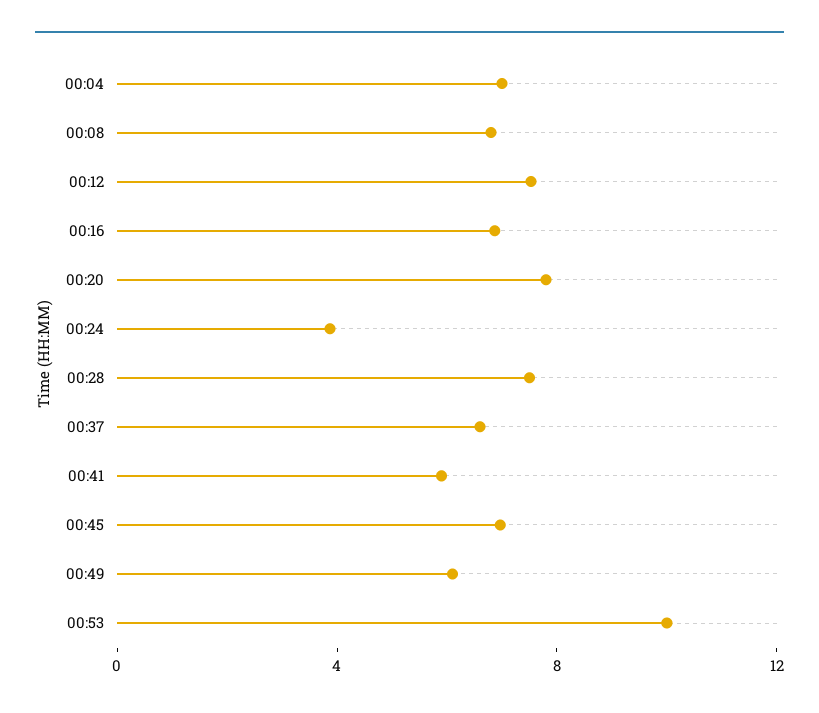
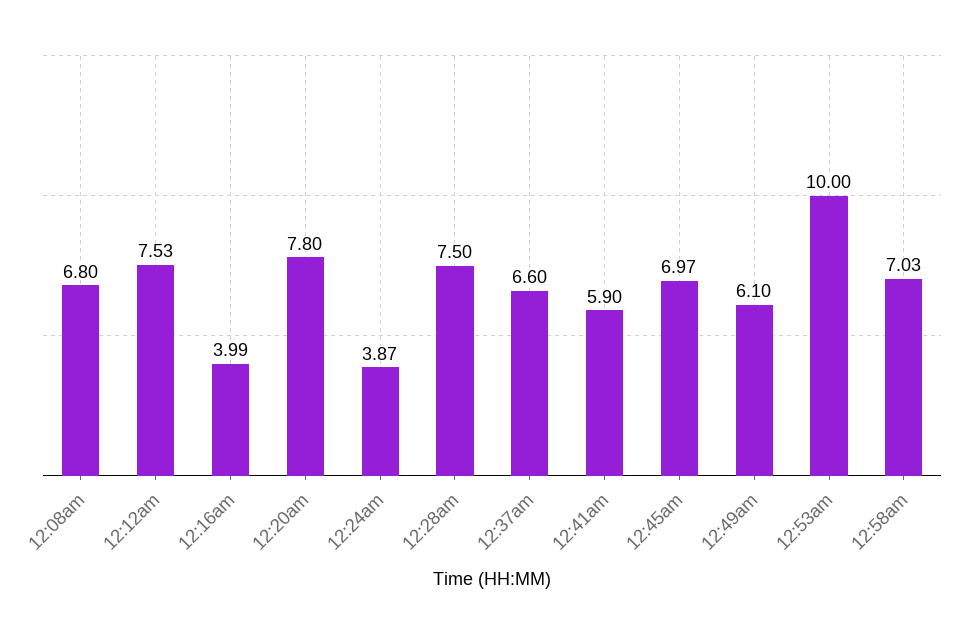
00:04: 7 -> none
00:16: 7 -> 3.99
12:58am: none -> 7.03

